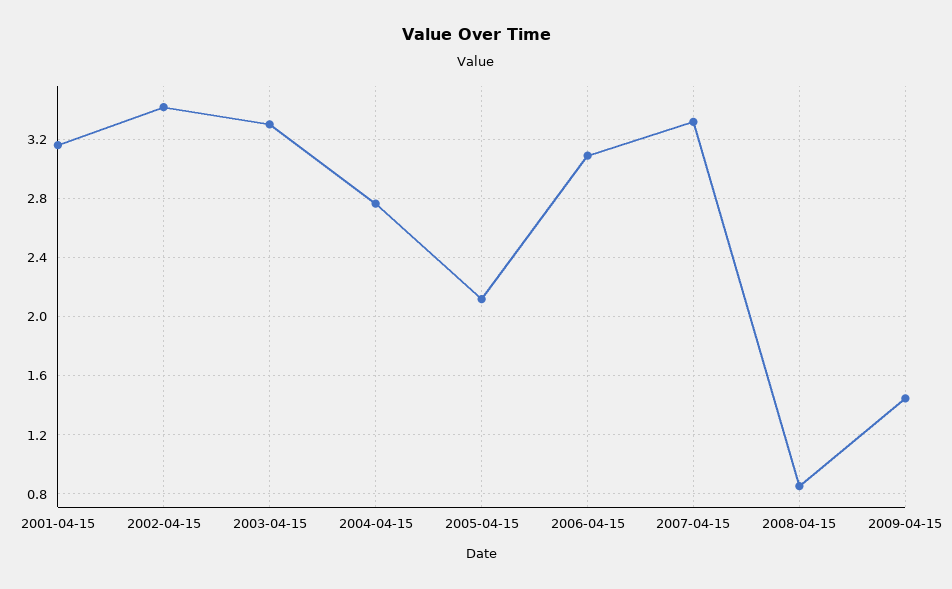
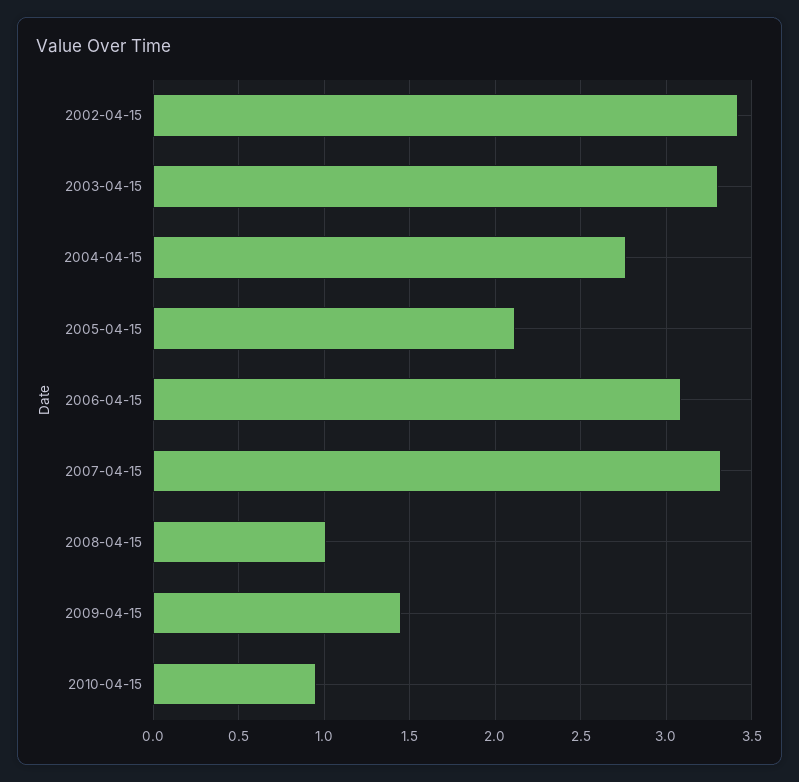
2001-04-15: 3.15 -> none
2008-04-15: 0.85 -> 1
2010-04-15: none -> 0.95

